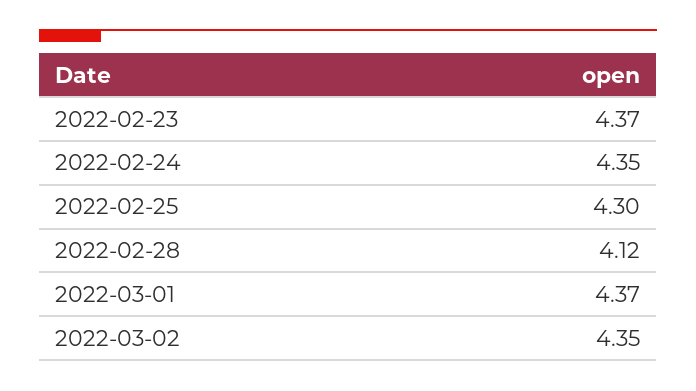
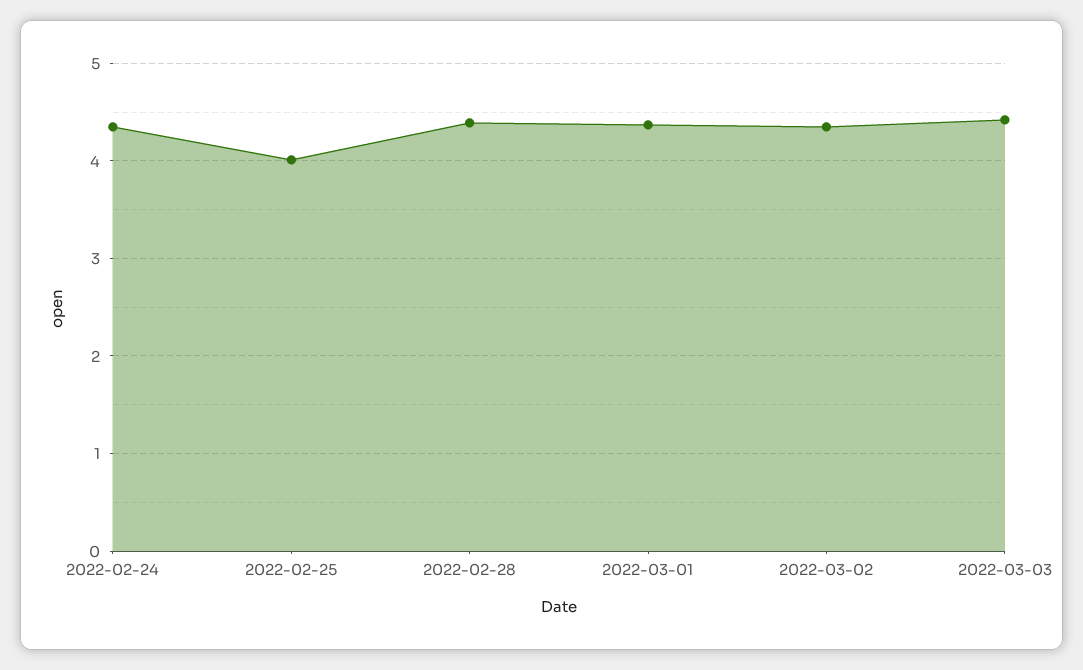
2022-02-23: 4.37 -> none
2022-02-25: 4.3 -> 4
2022-02-28: 4.12 -> 4.4
2022-03-03: none -> 4.4

